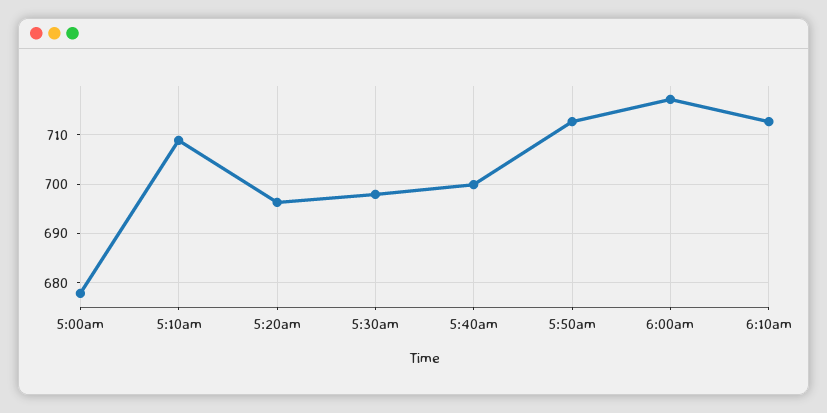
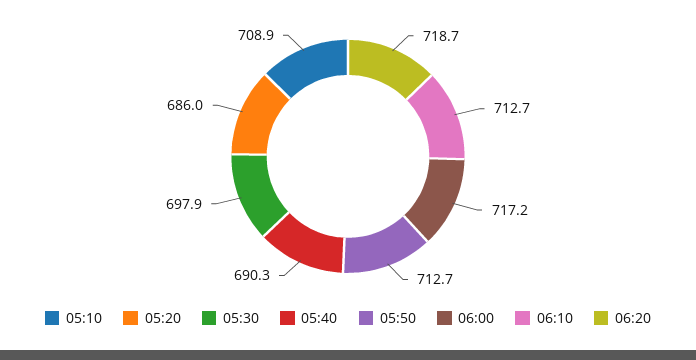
5:00am: 678 -> none
5:20am: 696 -> 686
5:40am: 700 -> 690.3
06:20: none -> 718.7

